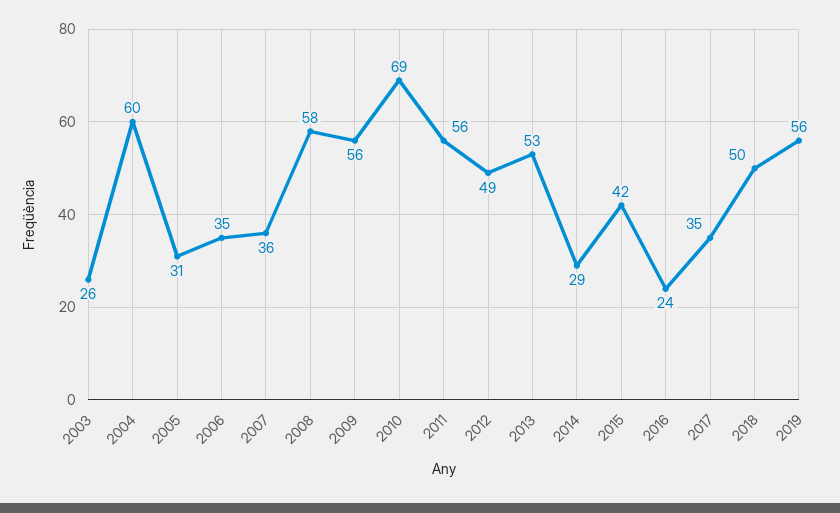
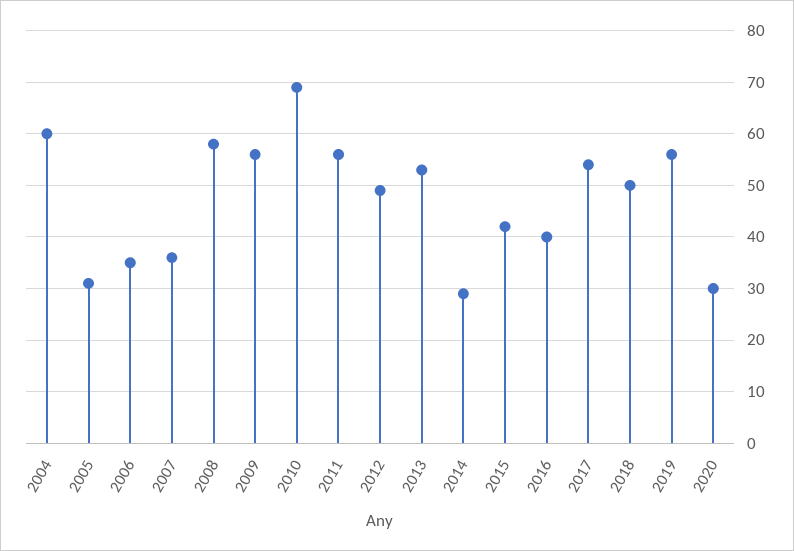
2003: 26 -> none
2016: 24 -> 40
2017: 35 -> 55
2020: none -> 30

